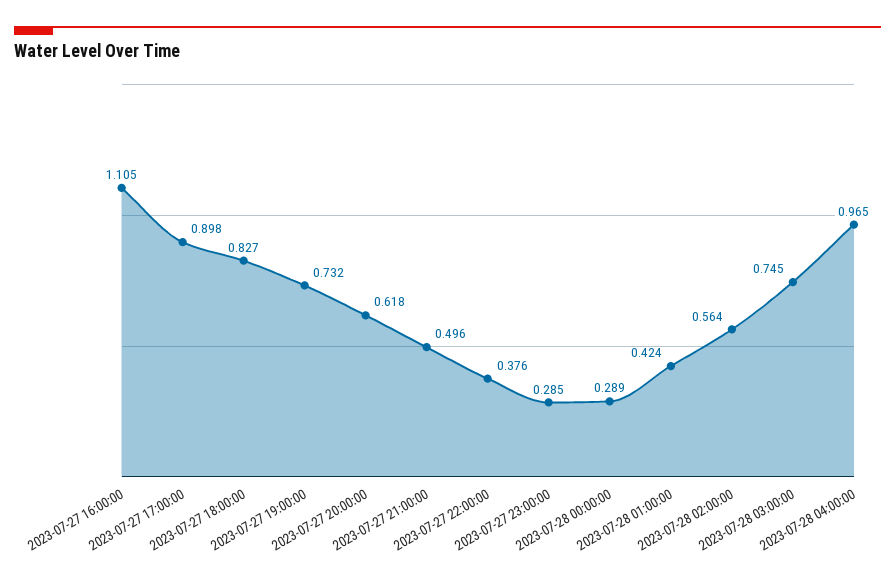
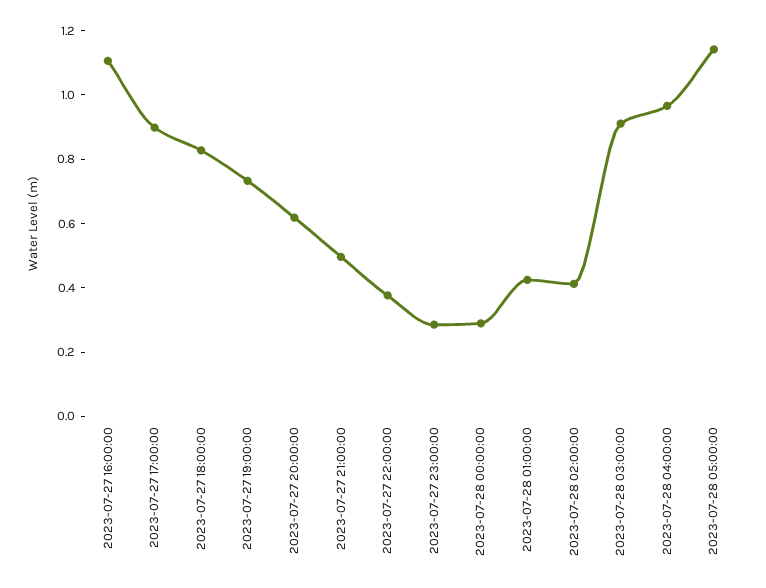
2023-07-28 02:00:00: 0.564 -> 0.4
2023-07-28 03:00:00: 0.745 -> 0.9
2023-07-28 05:00:00: none -> 1.15

